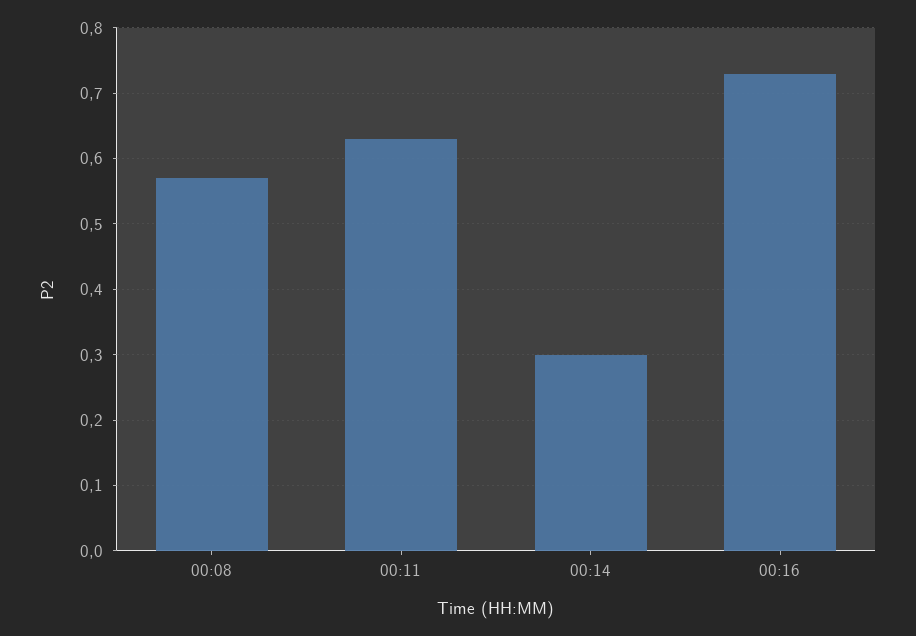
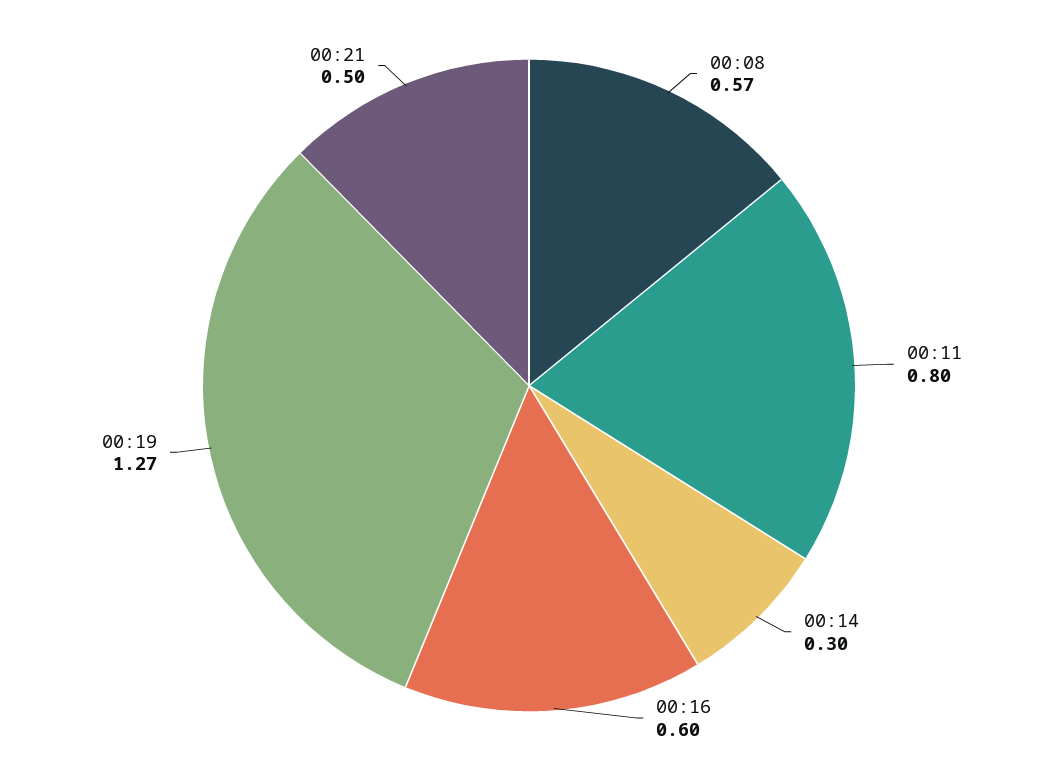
00:11: 0.63 -> 0.8
00:16: 0.73 -> 0.6
00:19: none -> 1.27
00:21: none -> 0.5

